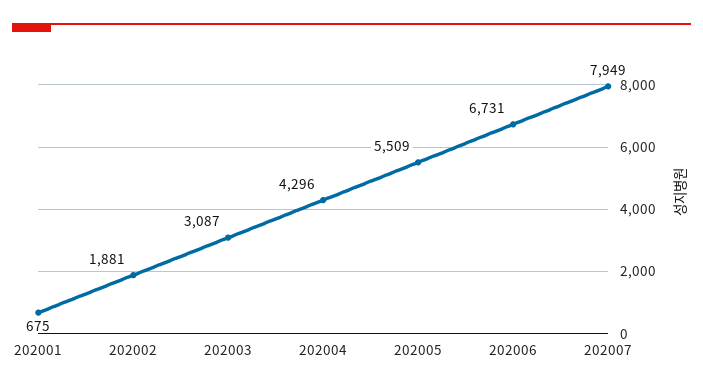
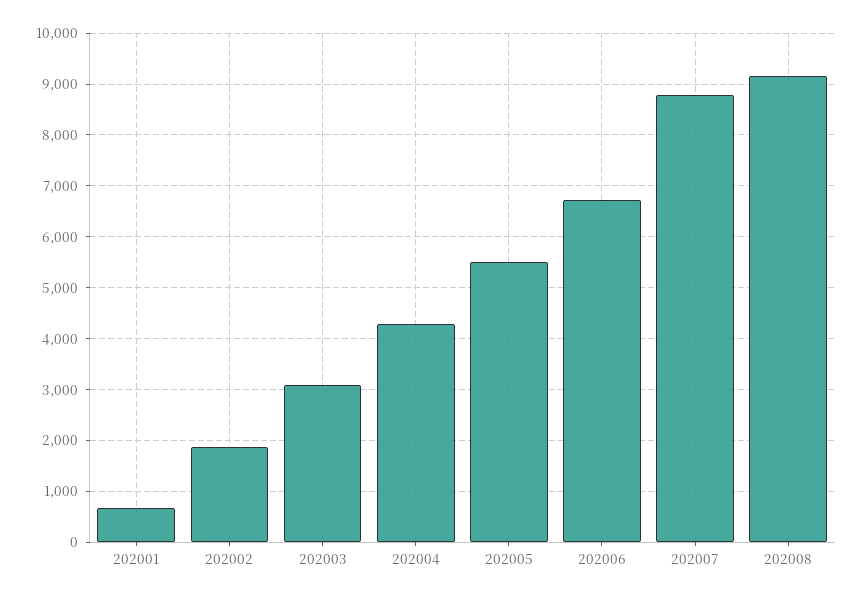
202007: 7949 -> 8800
202008: none -> 9200

